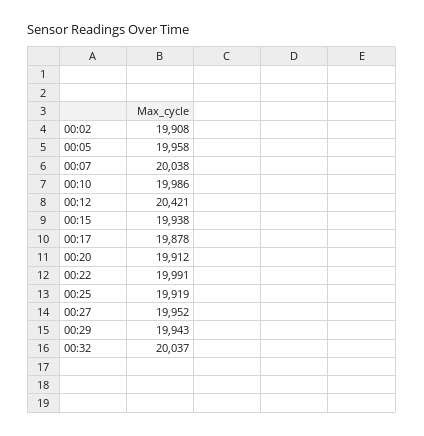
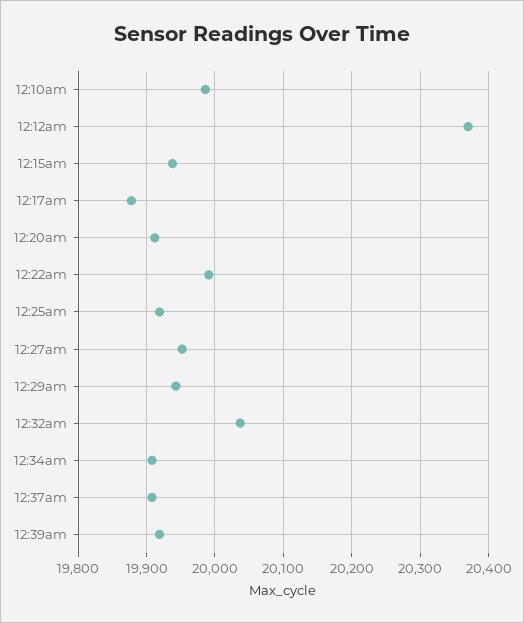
00:02: 19908 -> none
00:05: 19958 -> none
00:07: 20038 -> none
00:12: 20421 -> 20370
12:34am: none -> 19910
12:37am: none -> 19910
12:39am: none -> 19920

